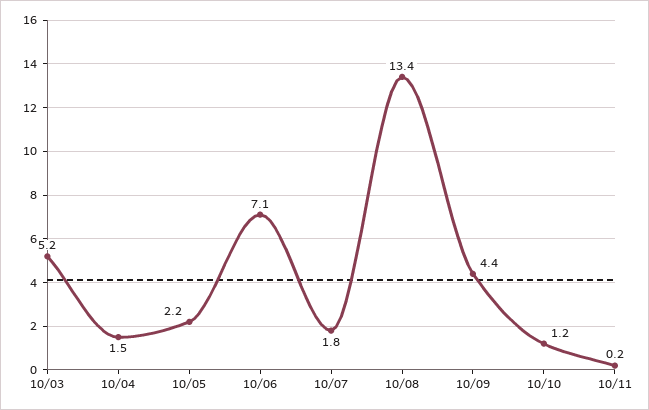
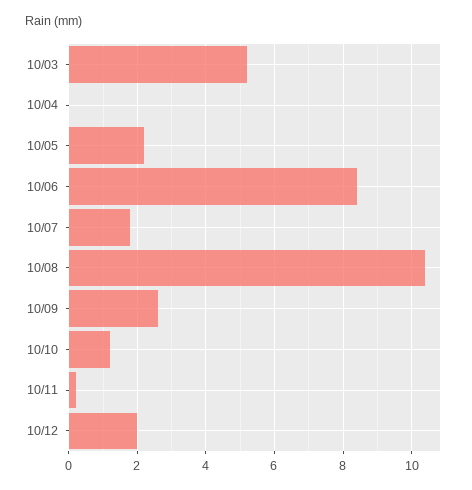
10/04: 1.5 -> 0
10/06: 7.1 -> 8.5
10/08: 13.4 -> 10.5
10/09: 4.4 -> 2.5
10/12: none -> 2

